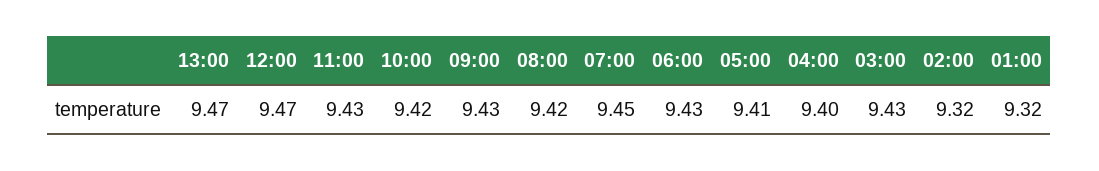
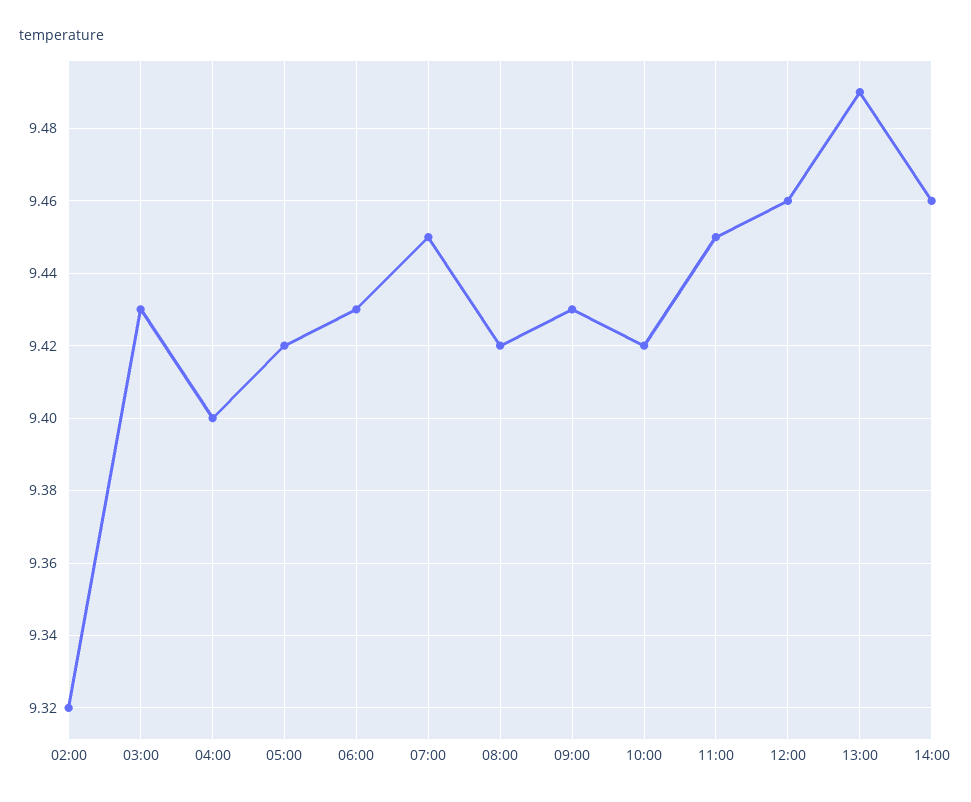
13:00: 9.47 -> 9.49
12:00: 9.47 -> 9.46
11:00: 9.43 -> 9.45
05:00: 9.41 -> 9.42
01:00: 9.32 -> none
14:00: none -> 9.46

